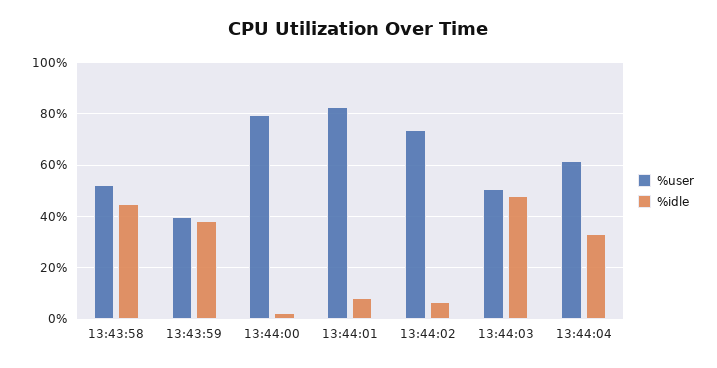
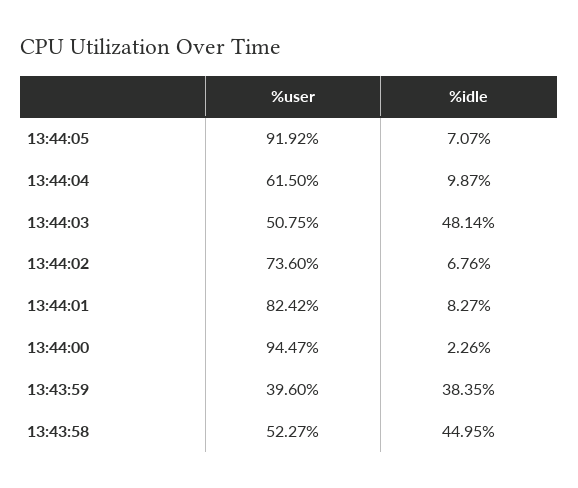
%user, 13:44:00: 80 -> 94.47
%idle, 13:44:04: 32.5 -> 9.87
%user, 13:44:05: none -> 91.92
%idle, 13:44:05: none -> 7.07

